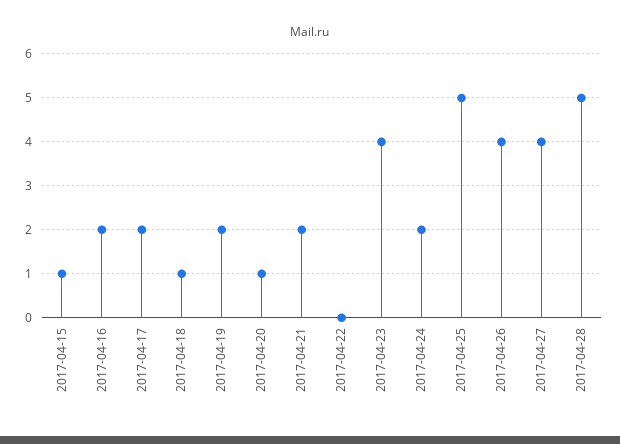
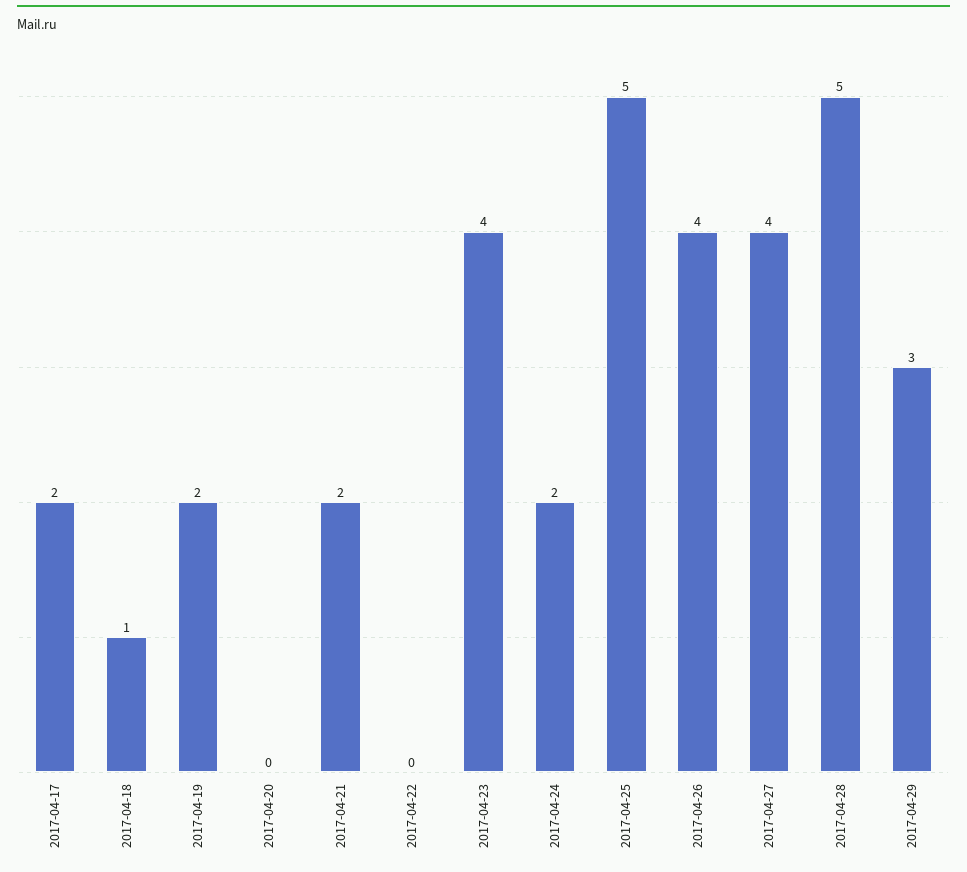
2017-04-15: 1 -> none
2017-04-16: 2 -> none
2017-04-20: 1 -> 0
2017-04-29: none -> 3

